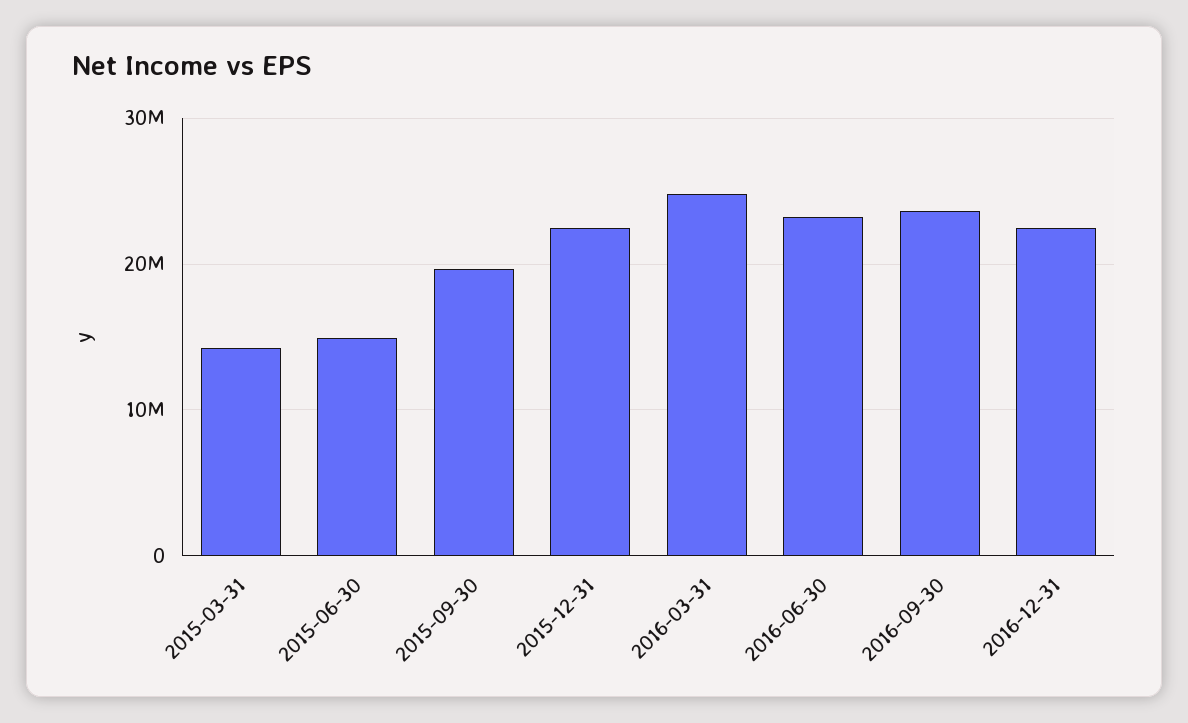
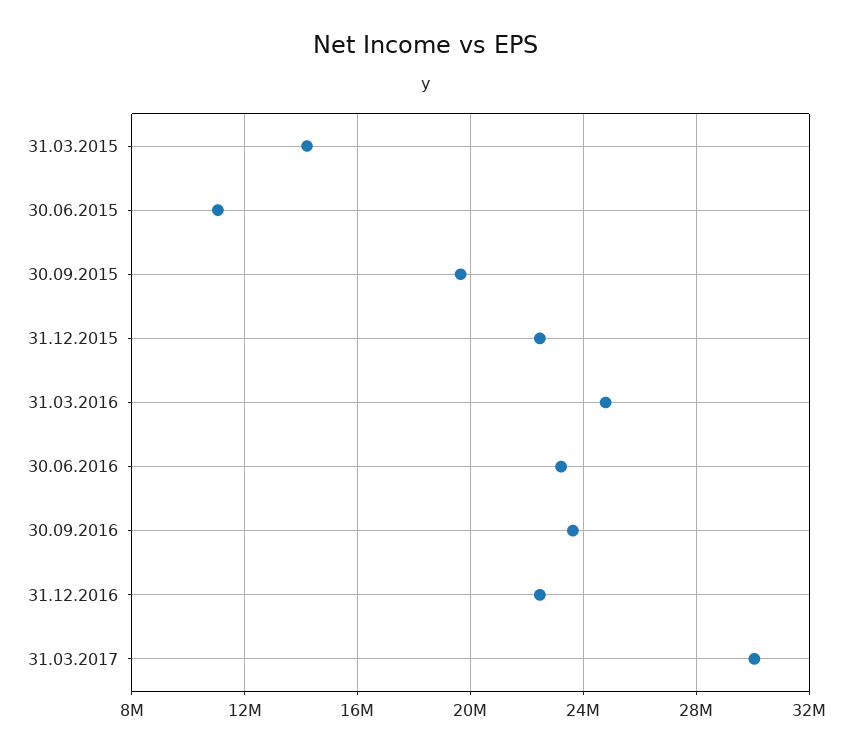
2015-06-30: 15000000 -> 11000000
31.03.2017: none -> 30000000

